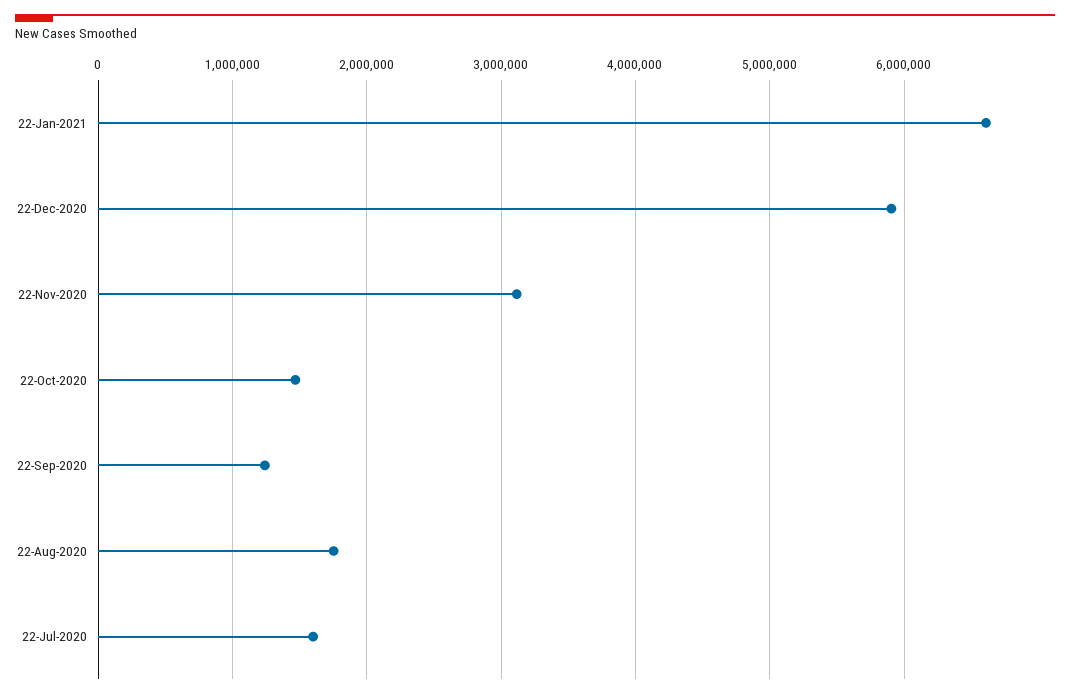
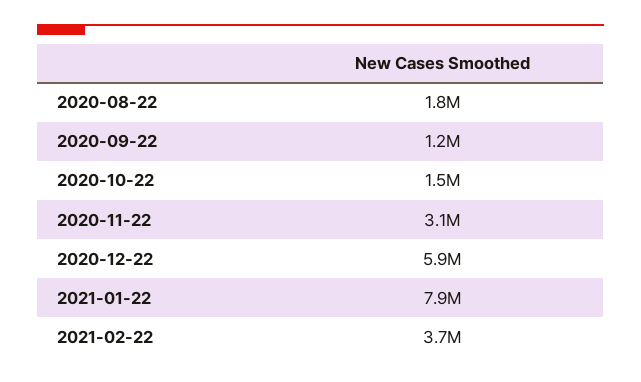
22-Jan-2021: 6600000 -> 7900000
22-Jul-2020: 1600000 -> none
2021-02-22: none -> 3700000

